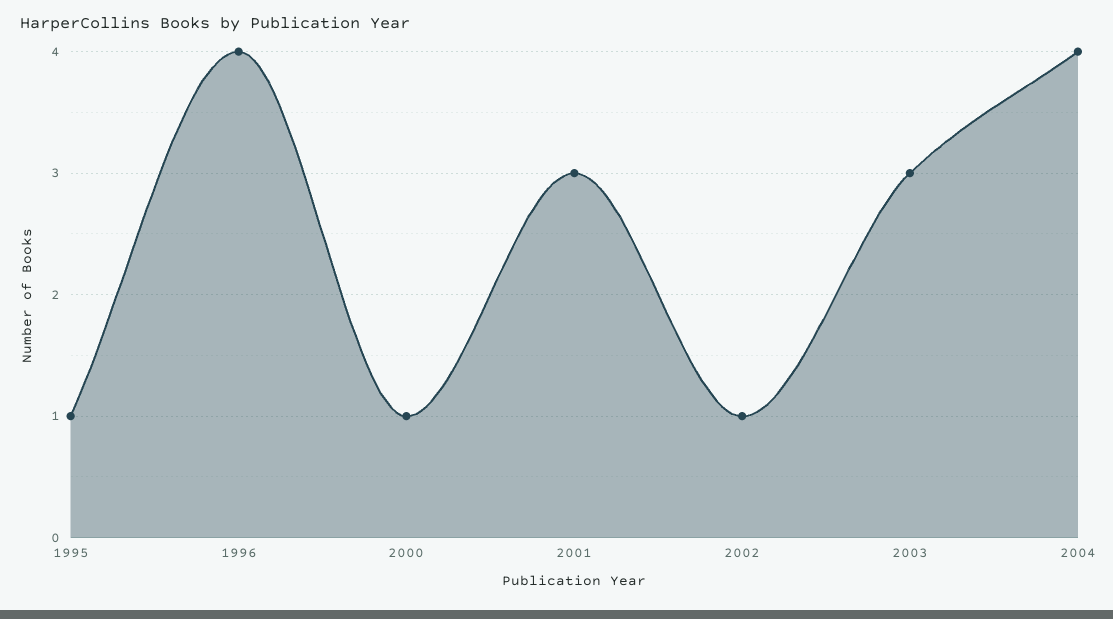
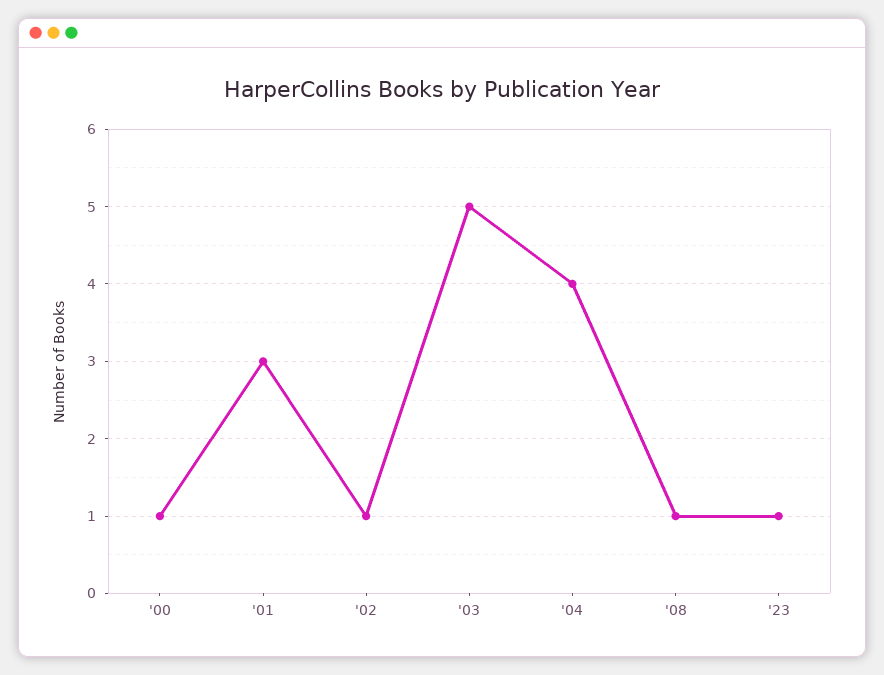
1995: 1 -> none
1996: 4 -> none
2003: 3 -> 5
'08: none -> 1
'23: none -> 1

